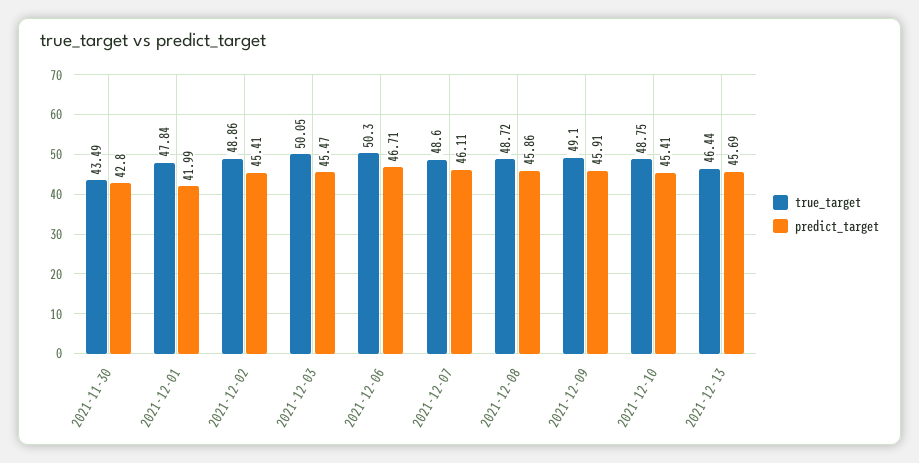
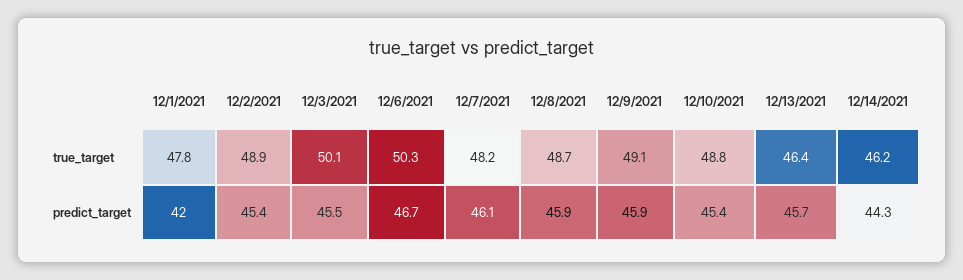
true_target, 2021-11-30: 43.49 -> none
predict_target, 2021-11-30: 42.8 -> none
true_target, 2021-12-07: 48.6 -> 48.2
true_target, 12/14/2021: none -> 46.2
predict_target, 12/14/2021: none -> 44.3

